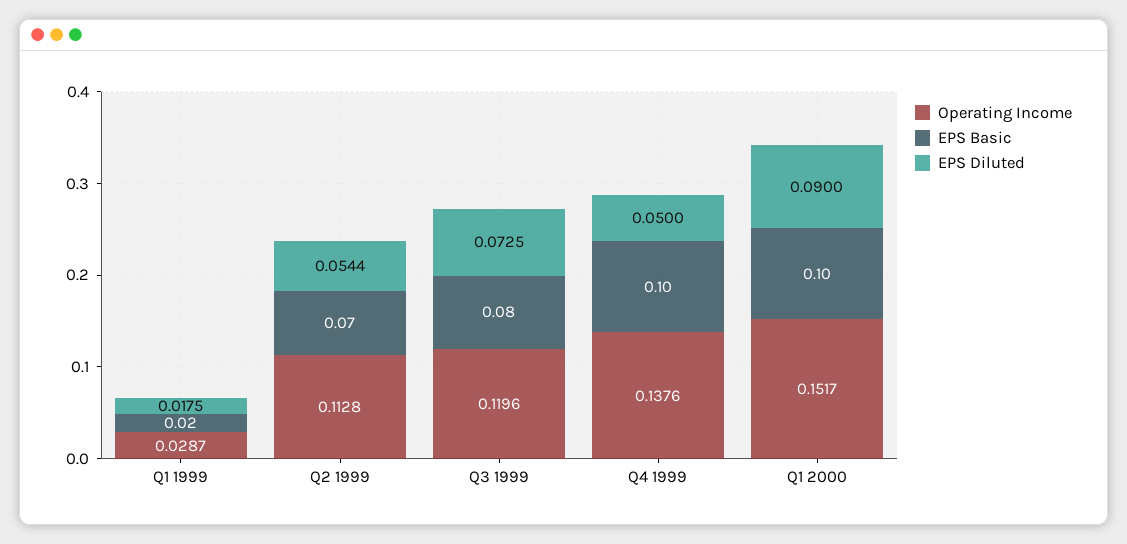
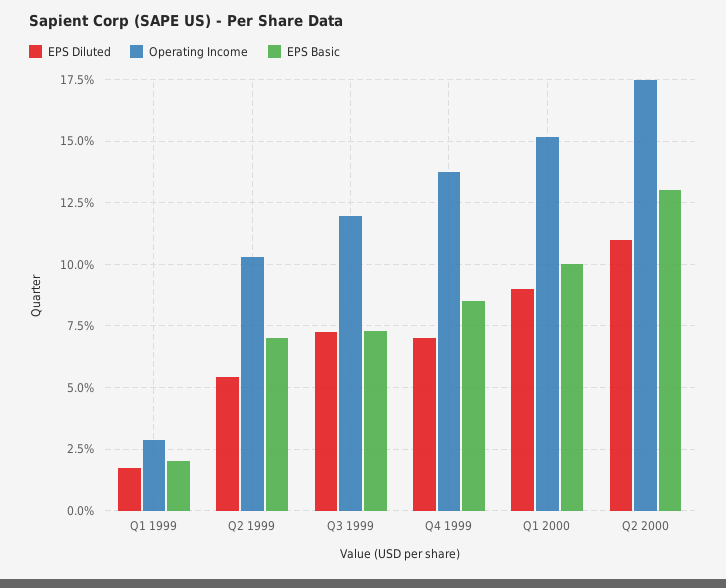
Operating Income, Q2 1999: 0.1128 -> 0.1025
EPS Basic, Q3 1999: 0.08 -> 0.0725
EPS Basic, Q4 1999: 0.1 -> 0.085
EPS Diluted, Q4 1999: 0.05 -> 0.07
EPS Diluted, Q2 2000: none -> 0.11
Operating Income, Q2 2000: none -> 0.175
EPS Basic, Q2 2000: none -> 0.13

